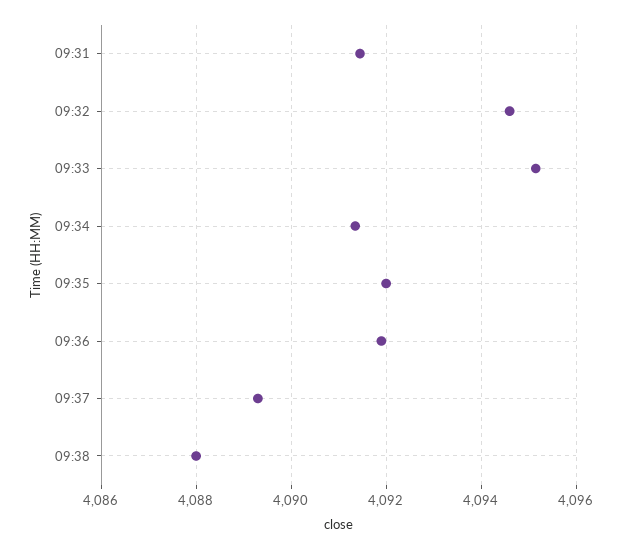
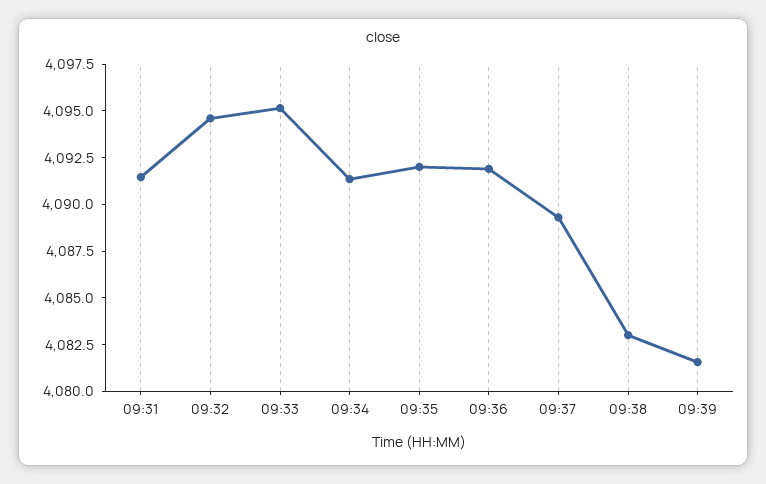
09:38: 4088 -> 4083
09:39: none -> 4081.5

